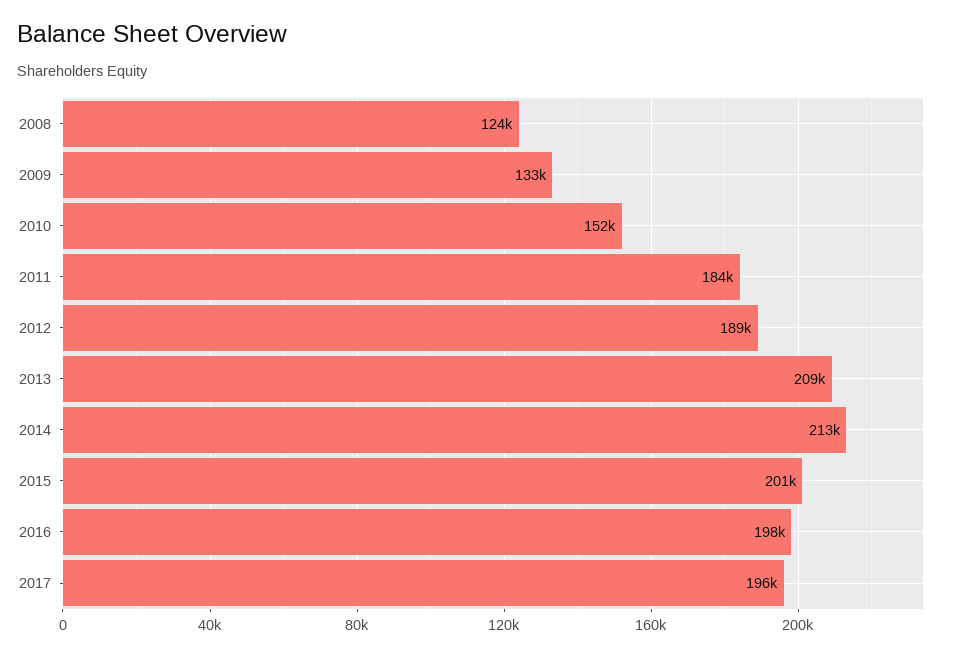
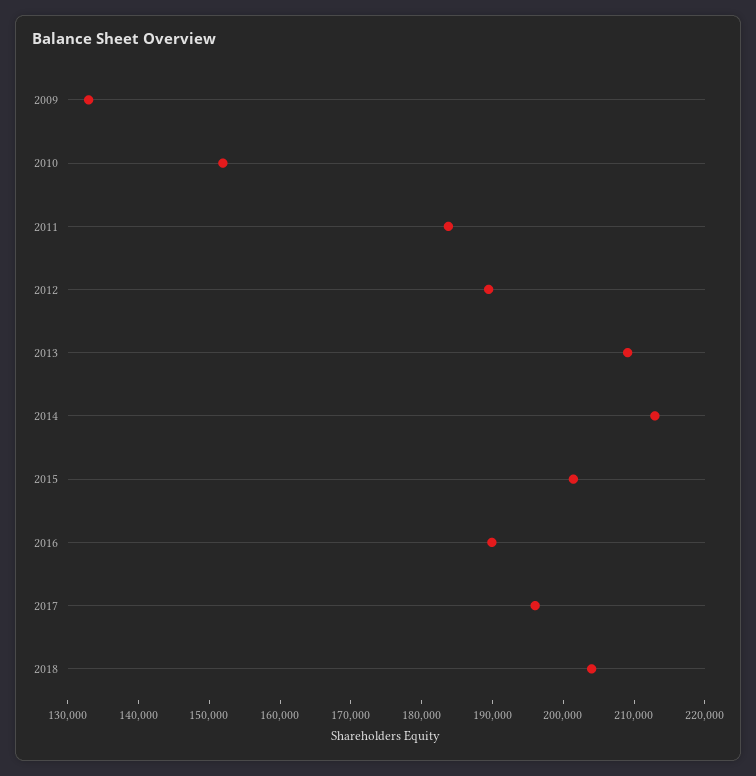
2008: 124000 -> none
2016: 198000 -> 190000
2018: none -> 204000

